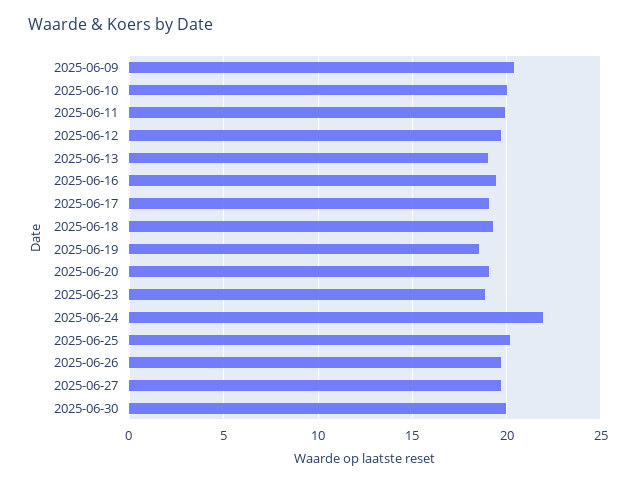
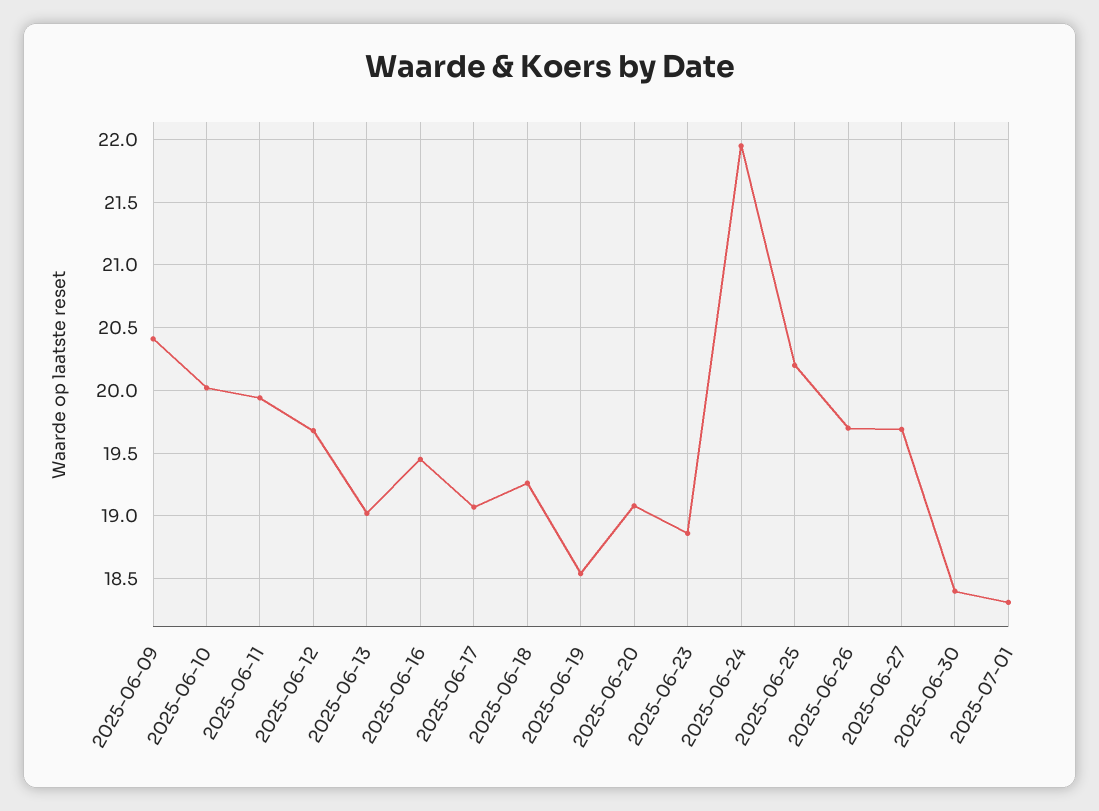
2025-06-30: 20 -> 18.4
2025-07-01: none -> 18.3

